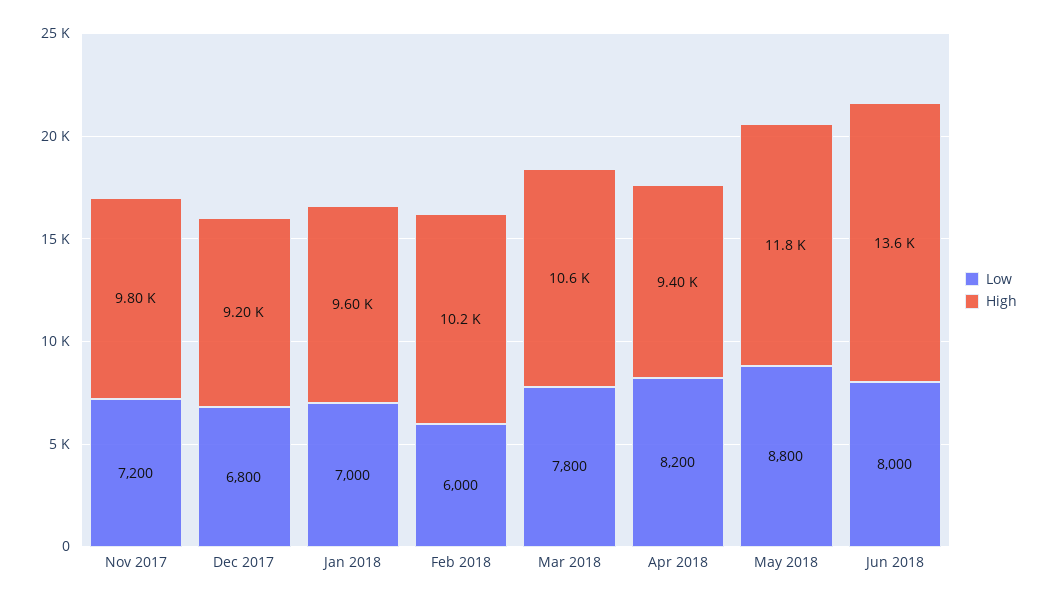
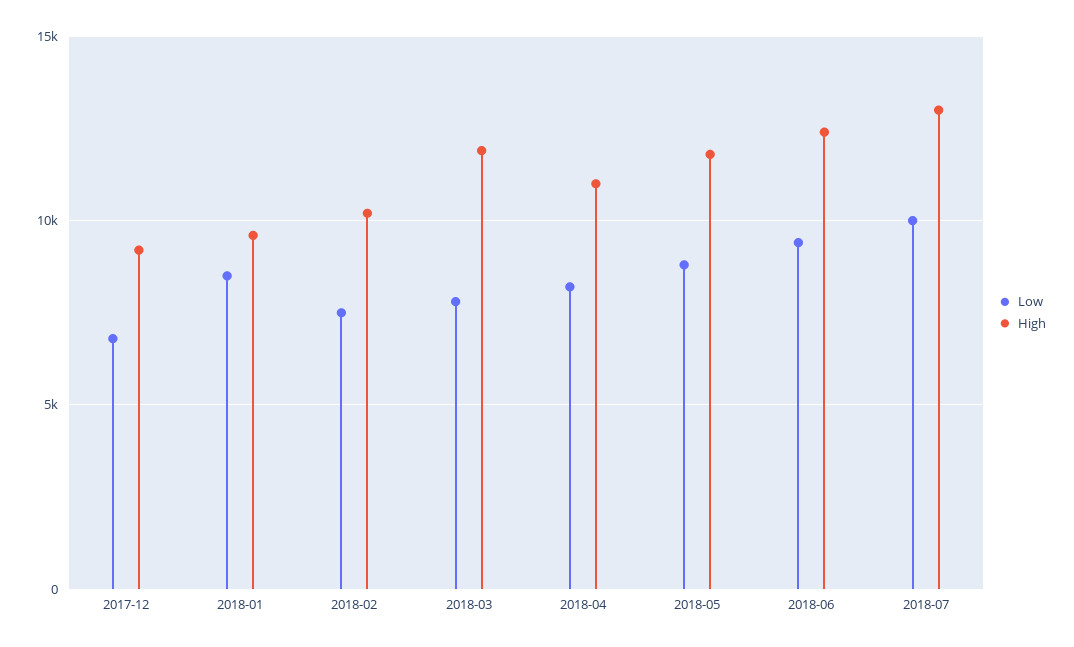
Low, Nov 2017: 7200 -> none
High, Nov 2017: 9800 -> none
Low, Jan 2018: 7000 -> 8500
Low, Feb 2018: 6000 -> 7500
High, Mar 2018: 10600 -> 12000
High, Apr 2018: 9400 -> 11000
Low, Jun 2018: 8000 -> 9500
High, Jun 2018: 13600 -> 12500
Low, 2018-07: none -> 10000
High, 2018-07: none -> 13000

